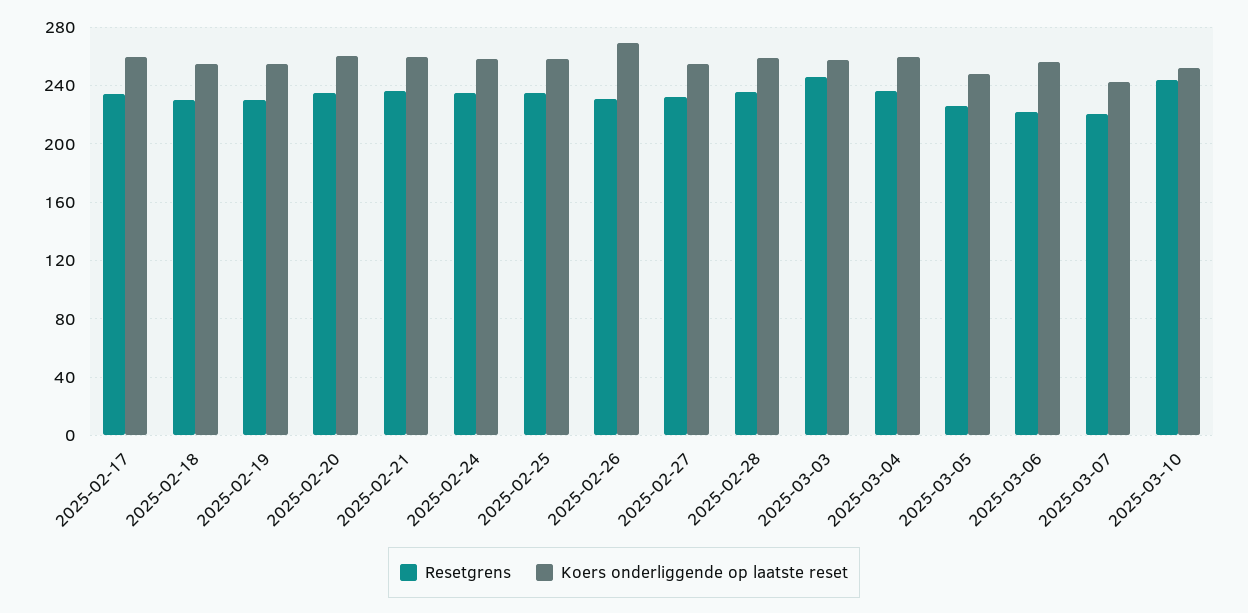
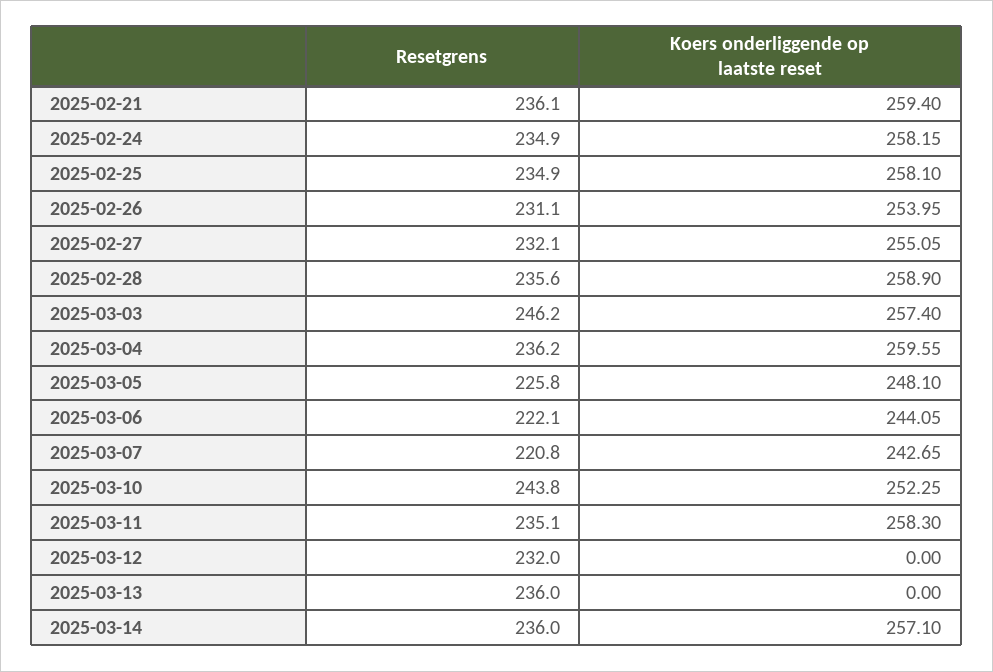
Resetgrens, 2025-02-17: 235 -> none
Koers onderliggende op laatste reset, 2025-02-17: 260 -> none
Resetgrens, 2025-02-18: 230 -> none
Koers onderliggende op laatste reset, 2025-02-18: 255 -> none
Resetgrens, 2025-02-19: 230 -> none
Koers onderliggende op laatste reset, 2025-02-19: 255 -> none
Resetgrens, 2025-02-20: 235 -> none
Koers onderliggende op laatste reset, 2025-02-20: 260 -> none
Koers onderliggende op laatste reset, 2025-02-26: 270 -> 253.95
Koers onderliggende op laatste reset, 2025-03-06: 255 -> 244.05
Resetgrens, 2025-03-11: none -> 235.1
Koers onderliggende op laatste reset, 2025-03-11: none -> 258.3
Resetgrens, 2025-03-12: none -> 232
Koers onderliggende op laatste reset, 2025-03-12: none -> 0
Resetgrens, 2025-03-13: none -> 236
Koers onderliggende op laatste reset, 2025-03-13: none -> 0
Resetgrens, 2025-03-14: none -> 236
Koers onderliggende op laatste reset, 2025-03-14: none -> 257.1

